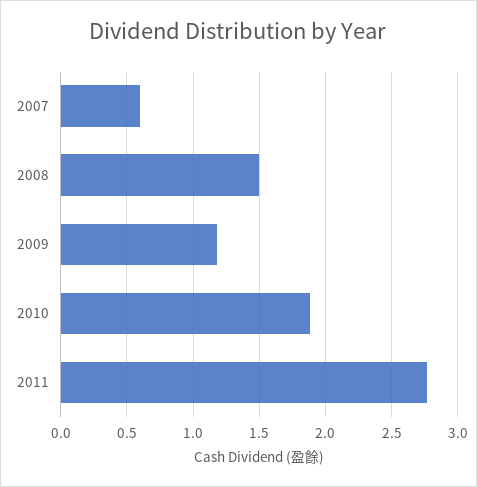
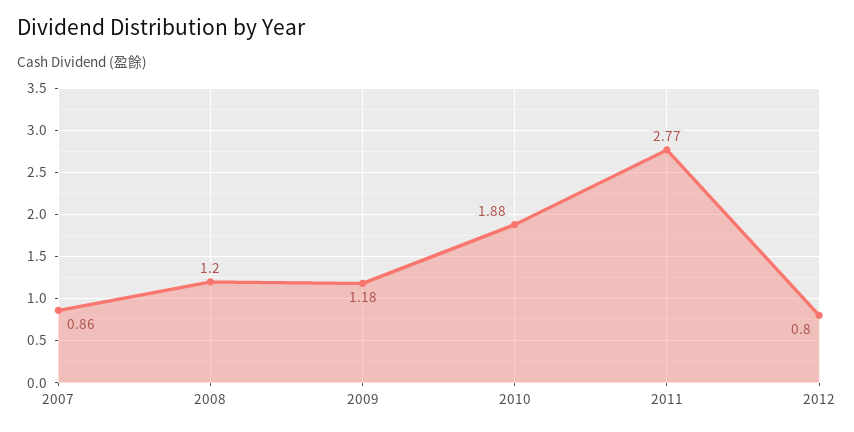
2007: 0.6 -> 0.86
2008: 1.5 -> 1.2
2012: none -> 0.8

